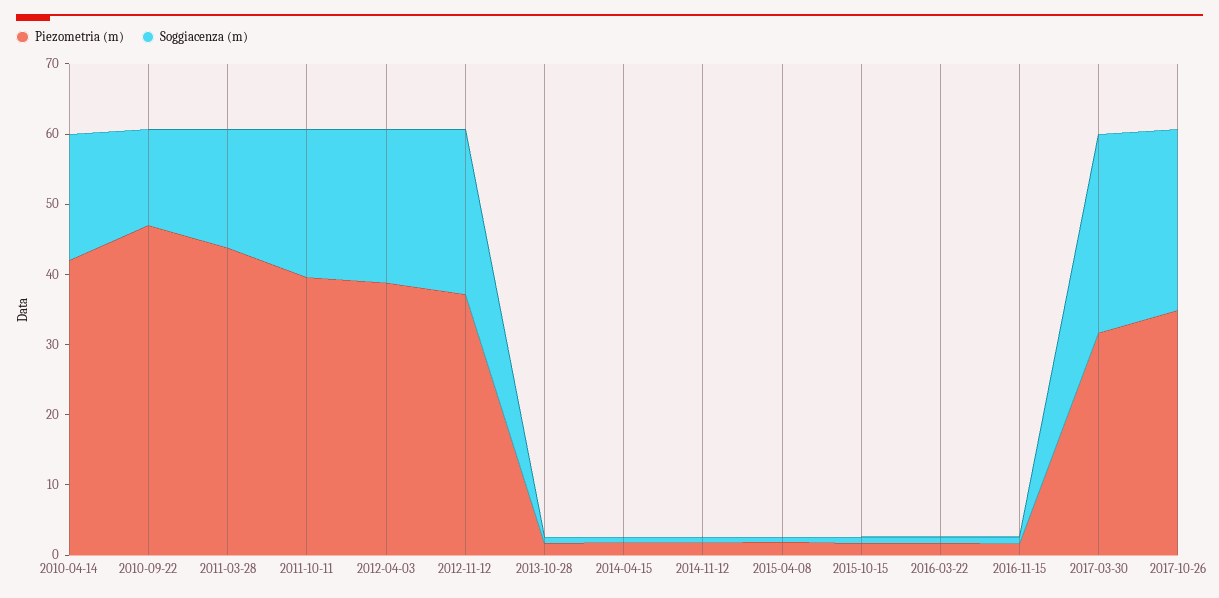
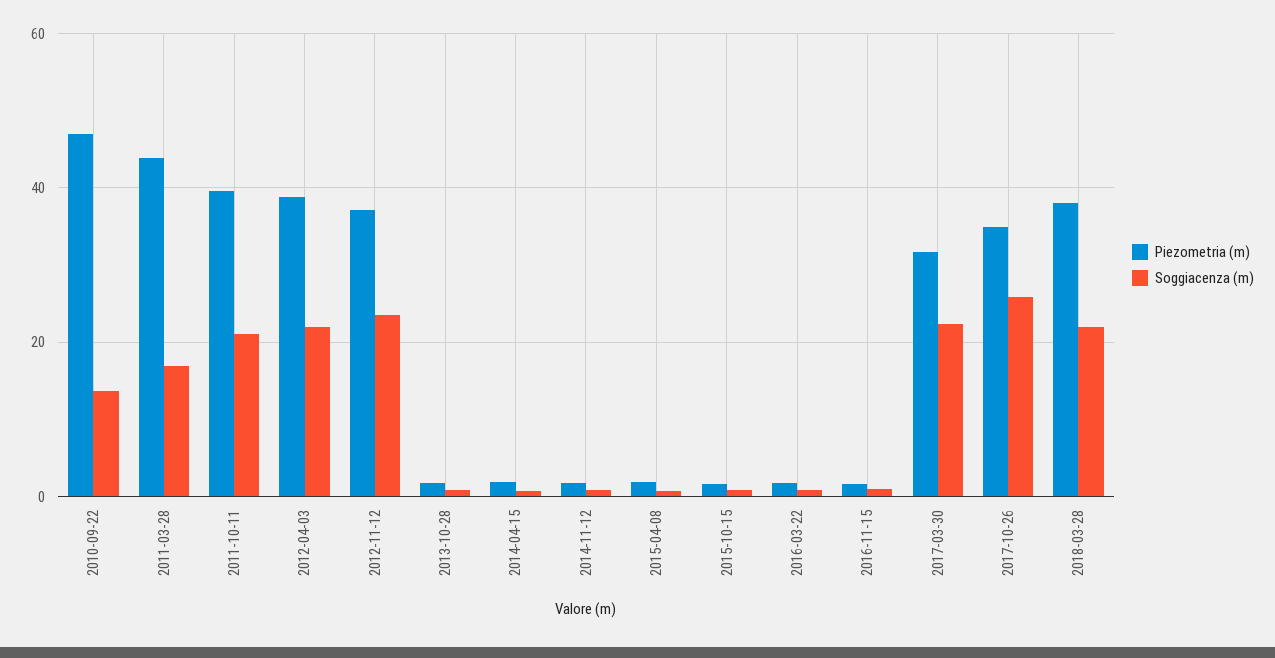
Piezometria (m), 2010-04-14: 42 -> none
Soggiacenza (m), 2010-04-14: 18 -> none
Soggiacenza (m), 2017-03-30: 28 -> 22
Piezometria (m), 2018-03-28: none -> 38
Soggiacenza (m), 2018-03-28: none -> 22

